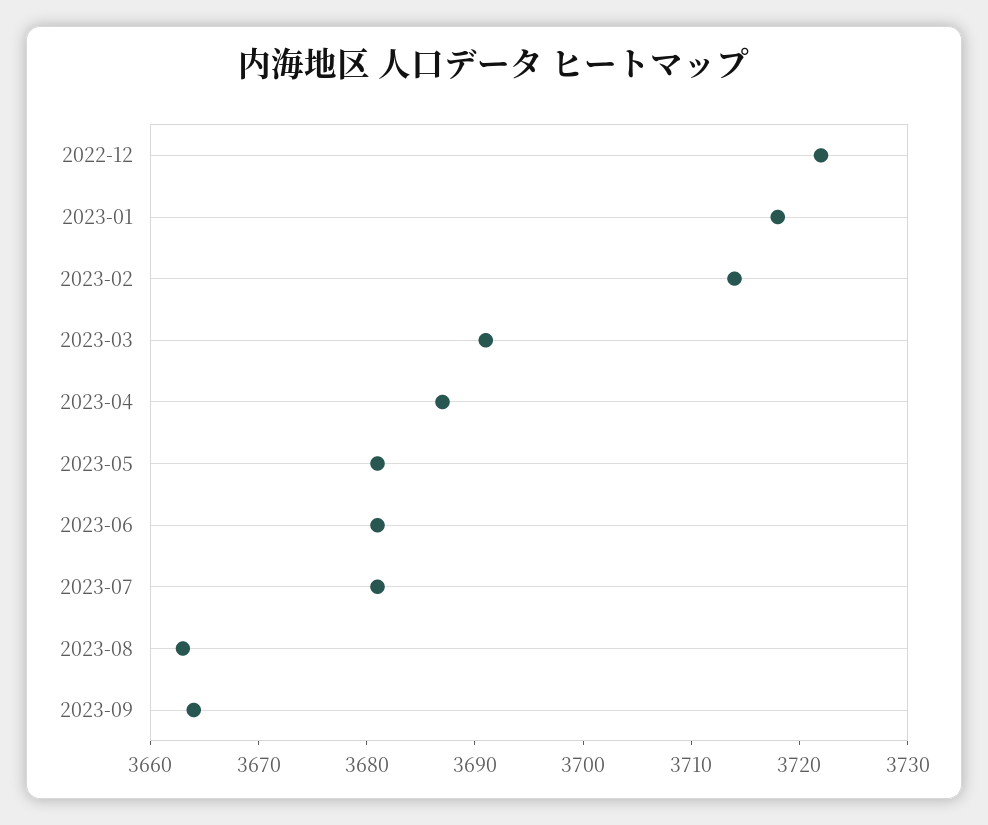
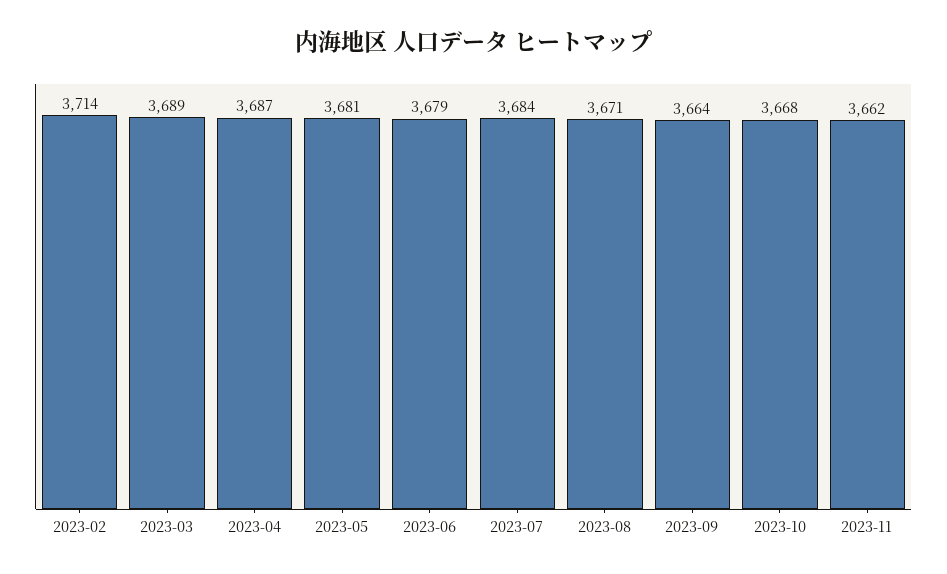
2022-12: 3722 -> none
2023-01: 3718 -> none
2023-03: 3691 -> 3689
2023-06: 3681 -> 3679
2023-07: 3681 -> 3684
2023-08: 3663 -> 3671
2023-10: none -> 3668
2023-11: none -> 3662

